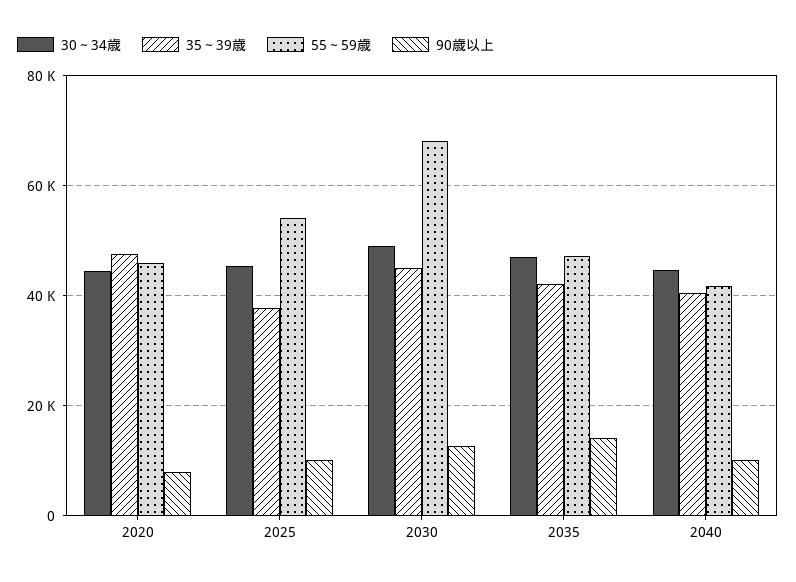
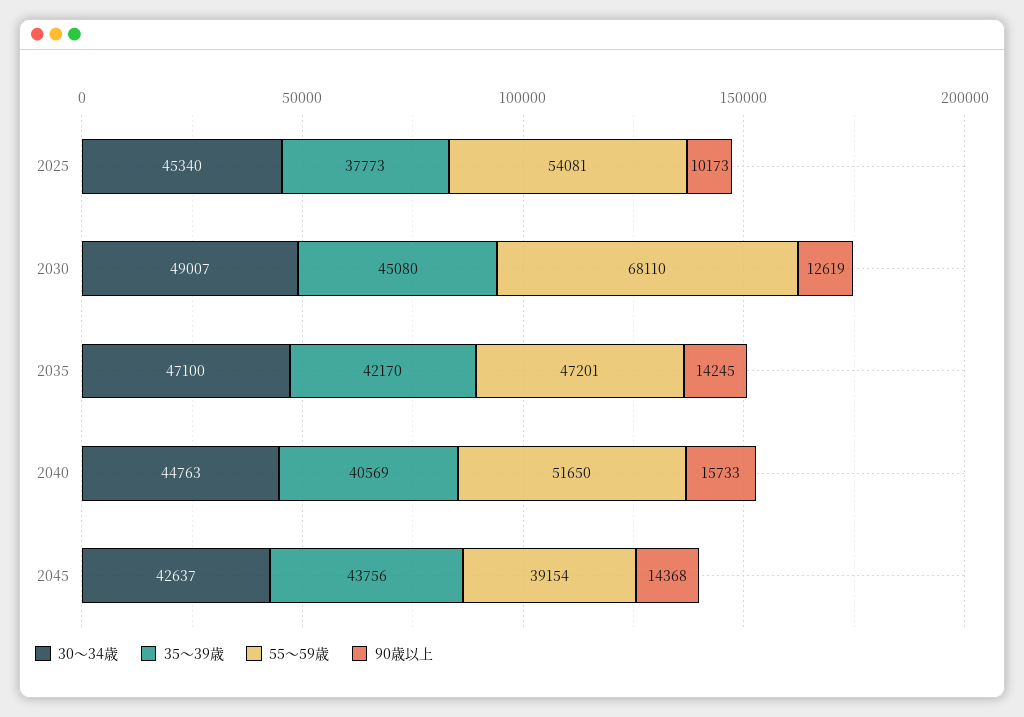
30～34歳, 2020: 44000 -> none
35～39歳, 2020: 48000 -> none
55～59歳, 2020: 46000 -> none
90歳以上, 2020: 8000 -> none
55～59歳, 2040: 42000 -> 51650
90歳以上, 2040: 10000 -> 15733
30～34歳, 2045: none -> 42637
35～39歳, 2045: none -> 43756
55～59歳, 2045: none -> 39154
90歳以上, 2045: none -> 14368

